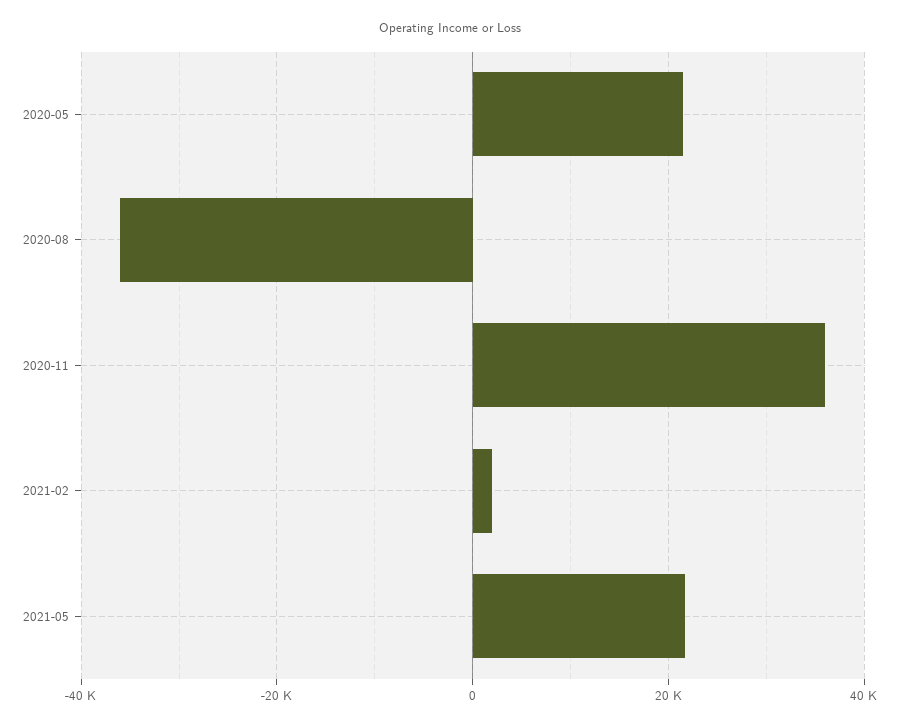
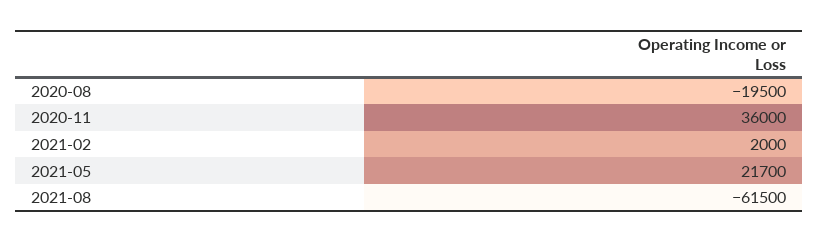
2020-05: 22000 -> none
2020-08: -36000 -> -19500
2021-08: none -> -61500

